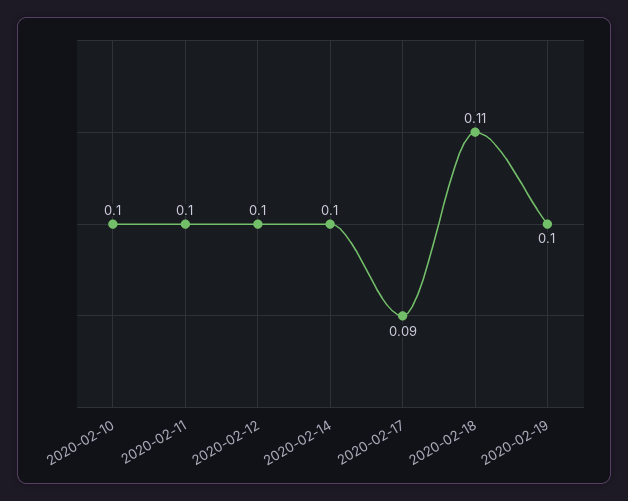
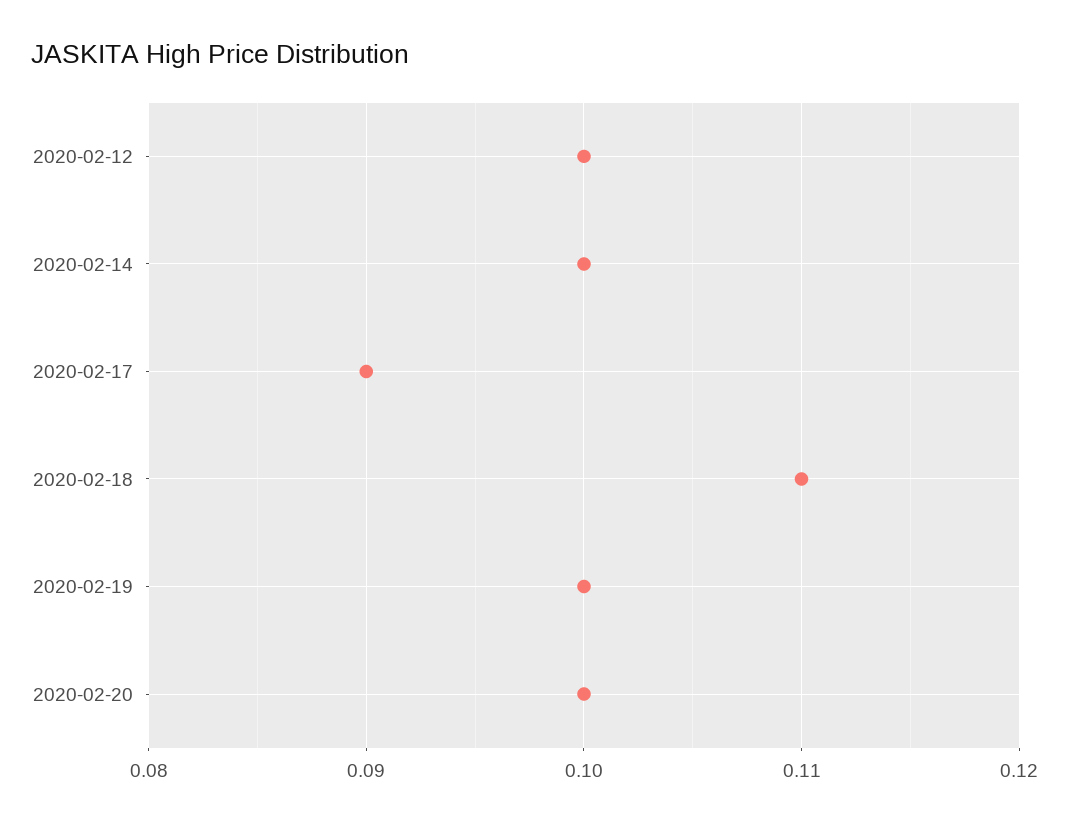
2020-02-10: 0.1 -> none
2020-02-11: 0.1 -> none
2020-02-20: none -> 0.1

